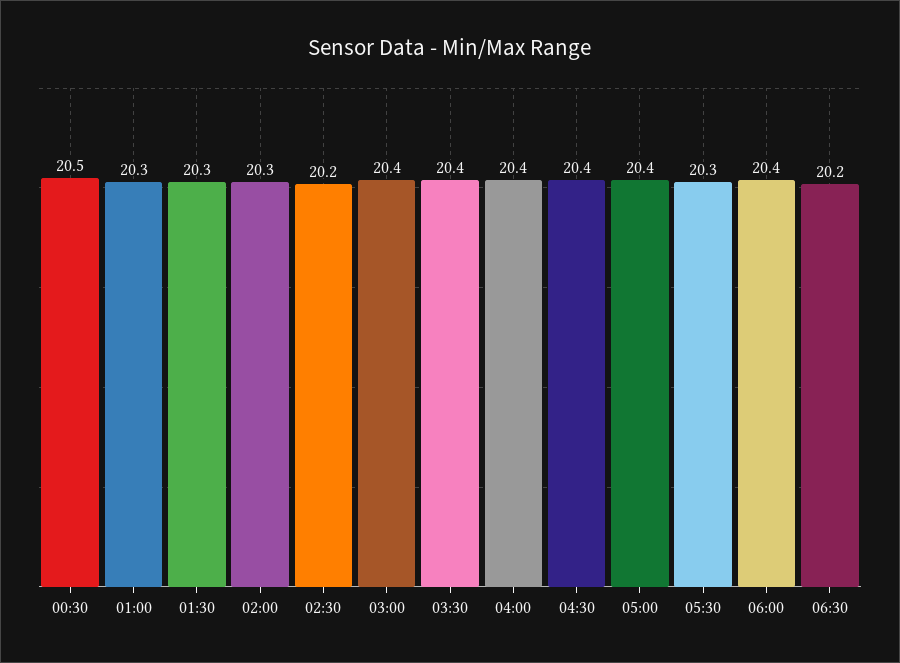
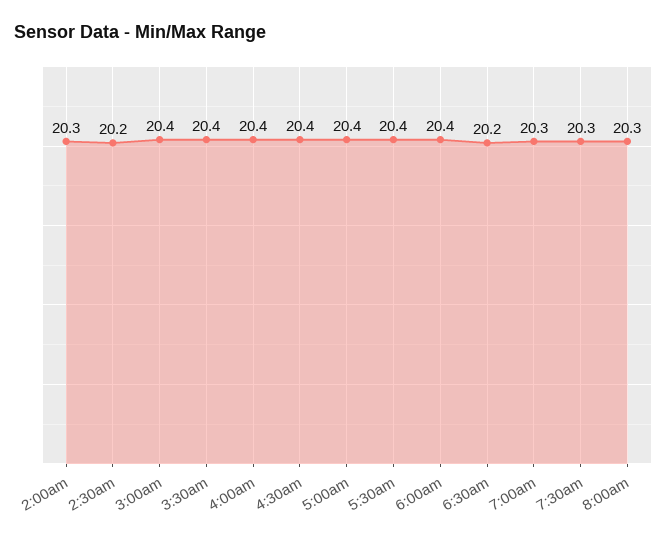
00:30: 20.5 -> none
01:00: 20.3 -> none
01:30: 20.3 -> none
05:30: 20.3 -> 20.4
7:00am: none -> 20.3
7:30am: none -> 20.3
8:00am: none -> 20.3

